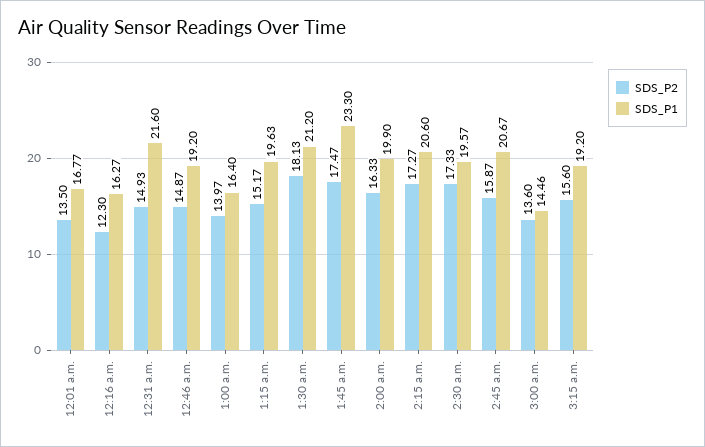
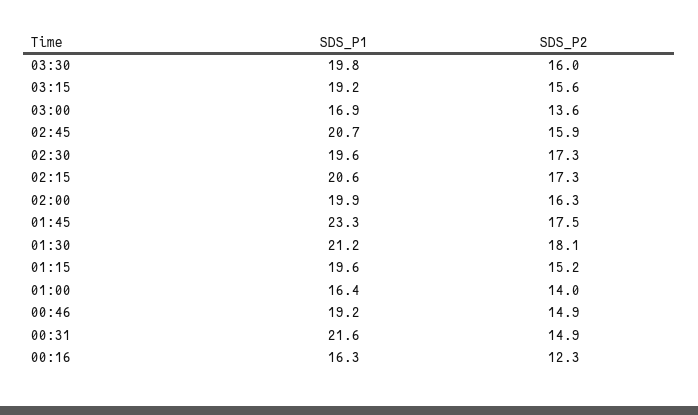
SDS_P2, 12:01 a.m.: 13.5 -> none
SDS_P1, 12:01 a.m.: 16.77 -> none
SDS_P1, 3:00 a.m.: 14.46 -> 16.9
SDS_P1, 03:30: none -> 19.8
SDS_P2, 03:30: none -> 16

